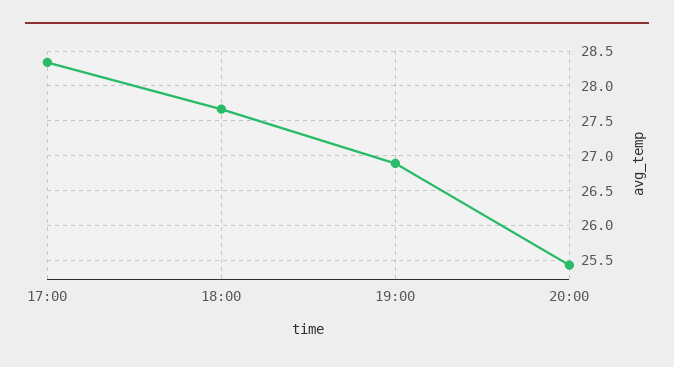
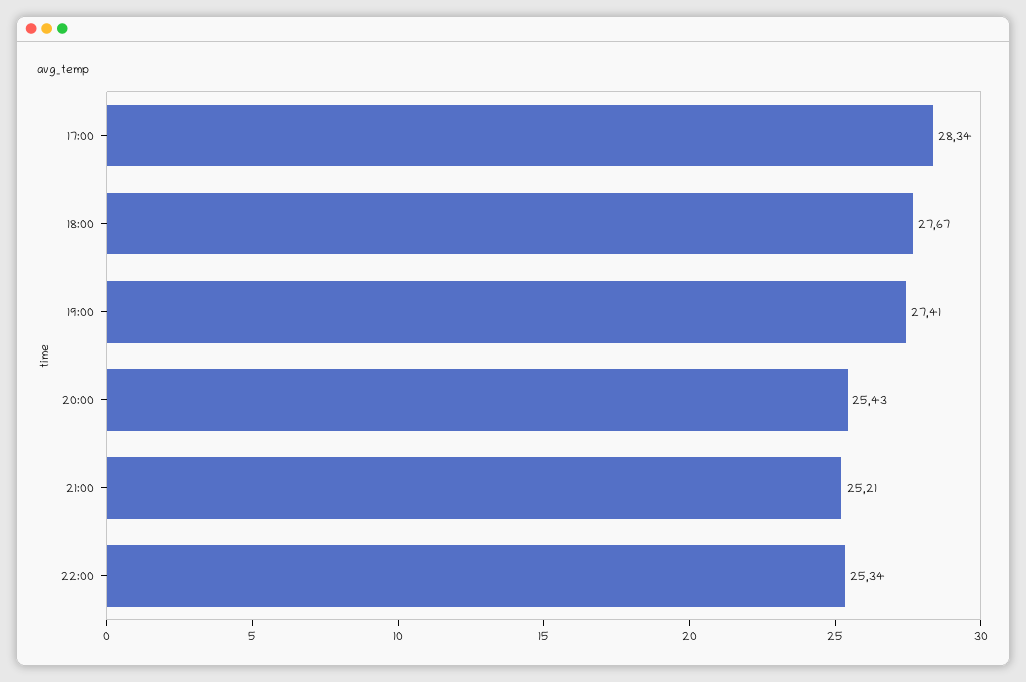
19:00: 26.9 -> 27.41
21:00: none -> 25.21
22:00: none -> 25.34

